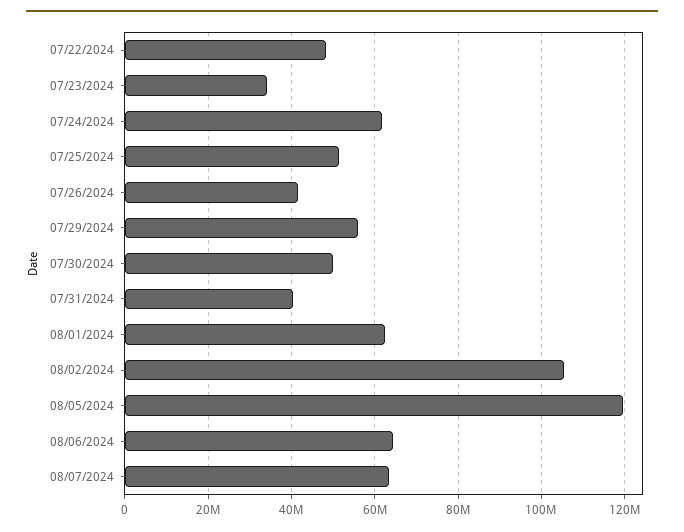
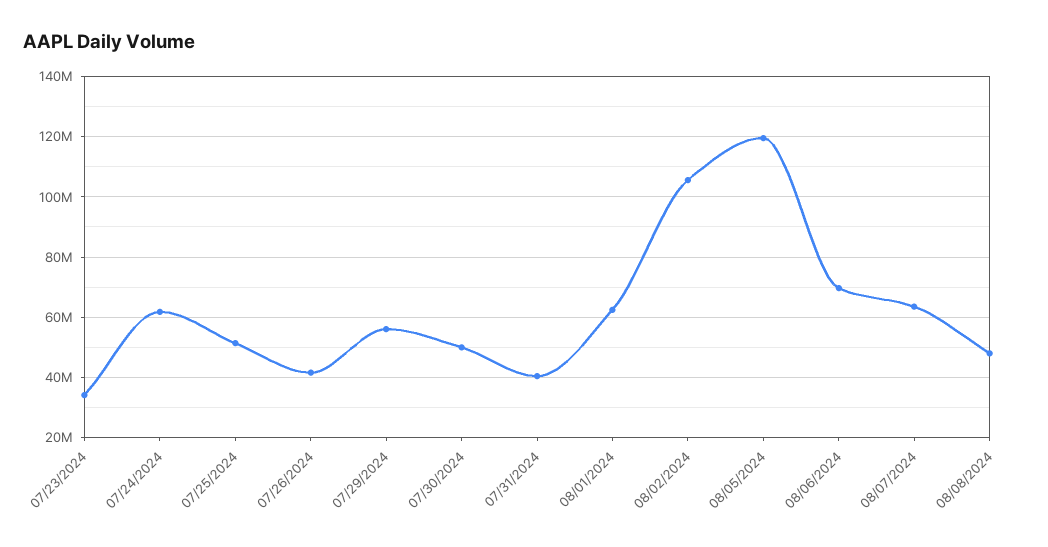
07/22/2024: 48000000 -> none
08/06/2024: 64000000 -> 70000000
08/08/2024: none -> 48000000

